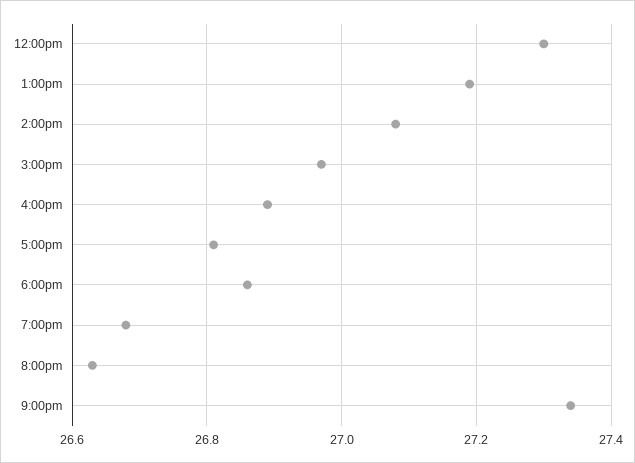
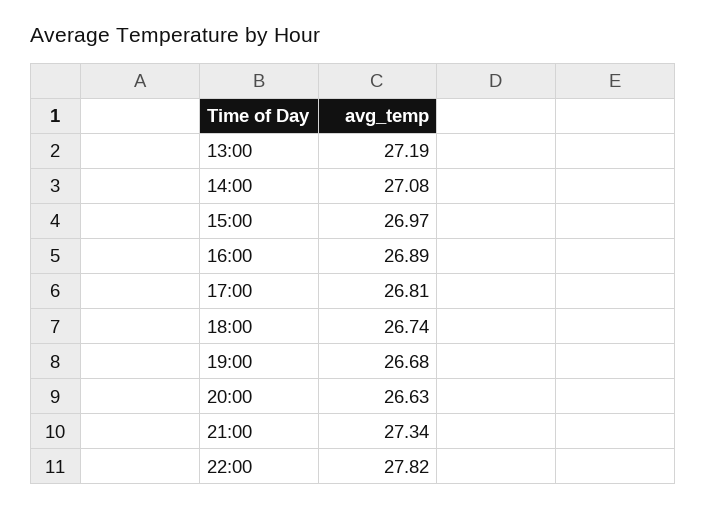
12:00pm: 27.3 -> none
6:00pm: 26.85 -> 26.74
22:00: none -> 27.82

